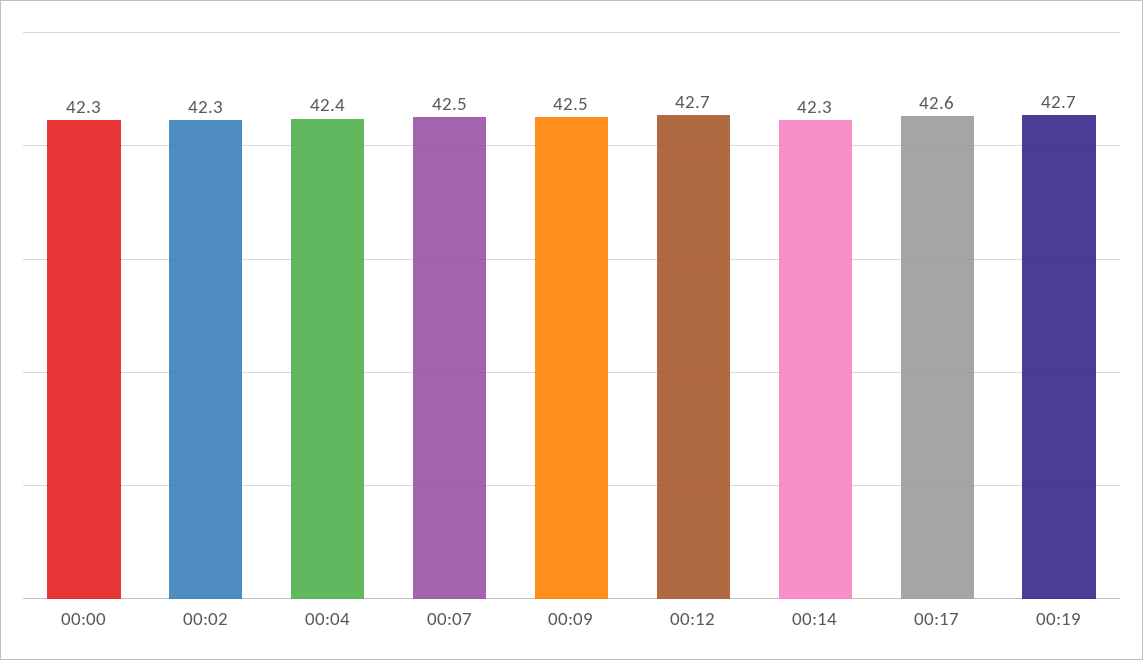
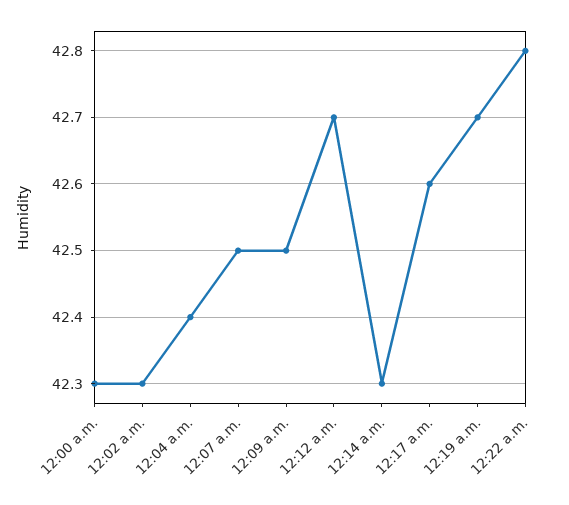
12:22 a.m.: none -> 42.8

